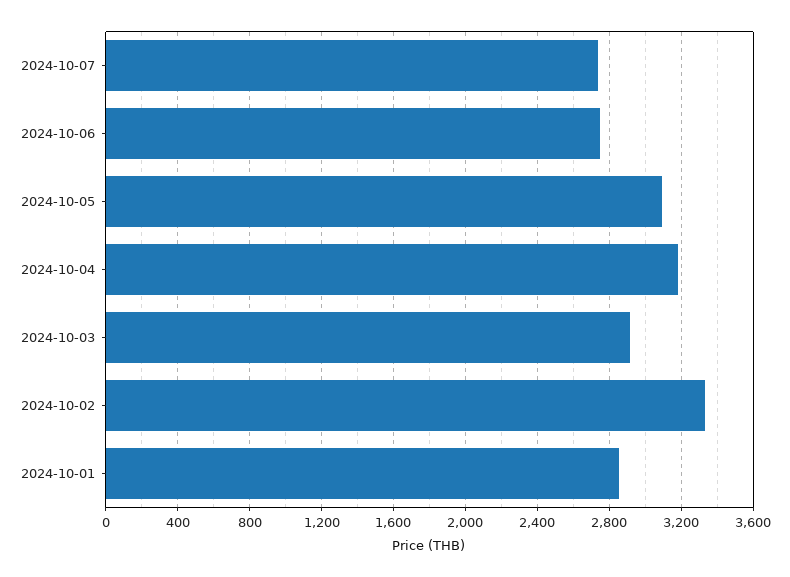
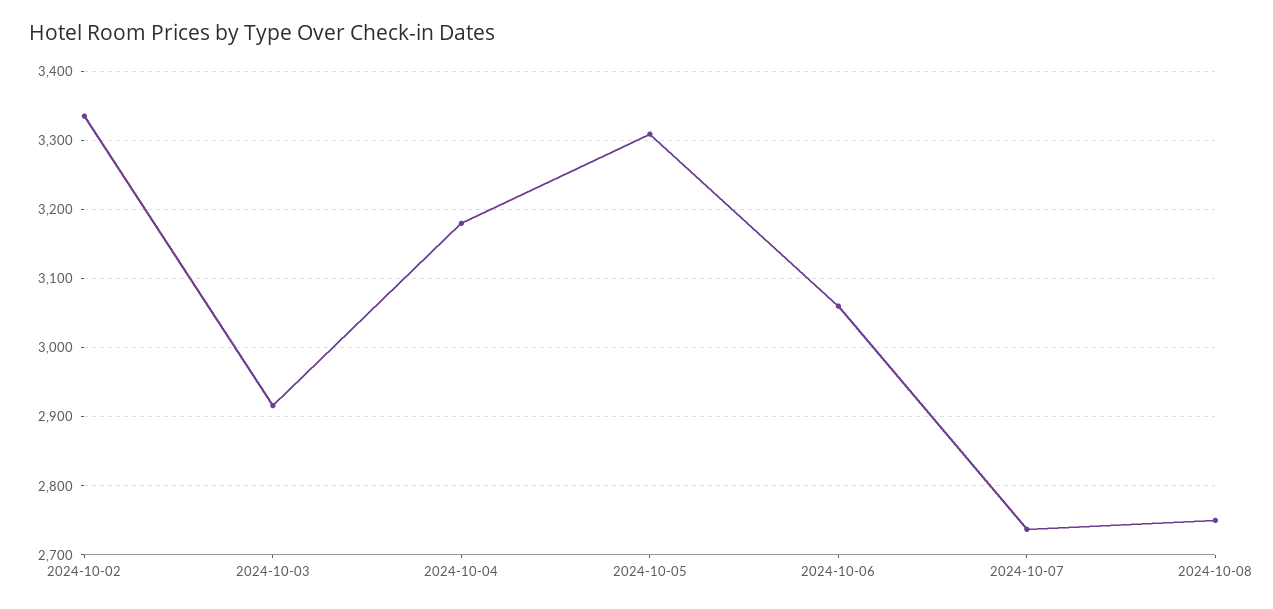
2024-10-06: 2750 -> 3060
2024-10-05: 3100 -> 3310
2024-10-01: 2850 -> none
2024-10-08: none -> 2750

